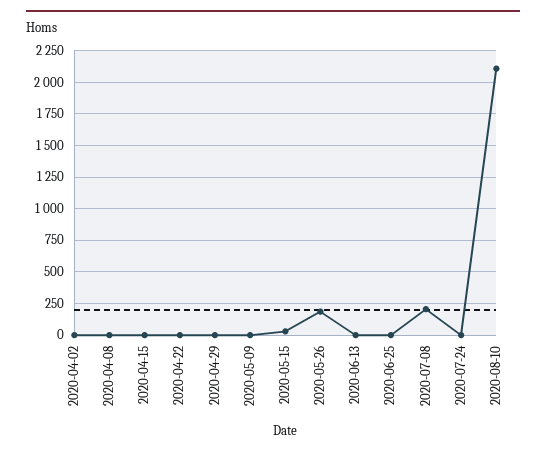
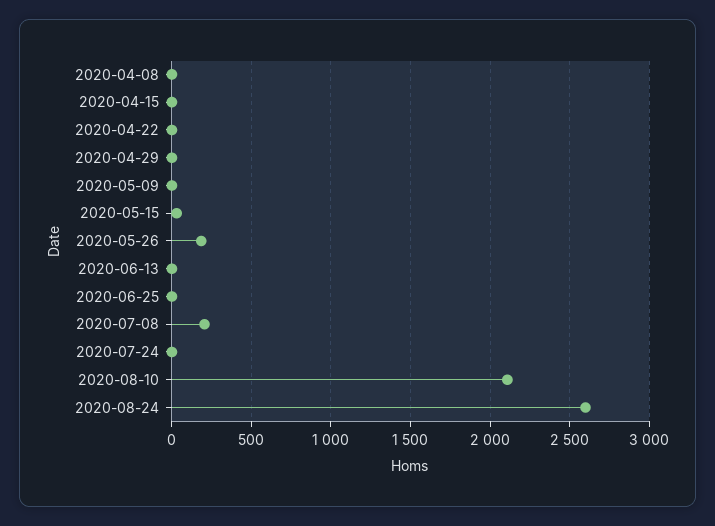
2020-04-02: 0 -> none
2020-08-24: none -> 2600

